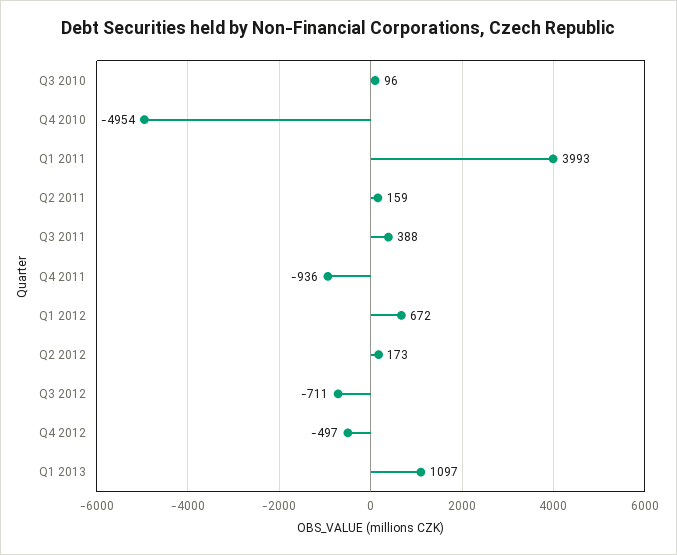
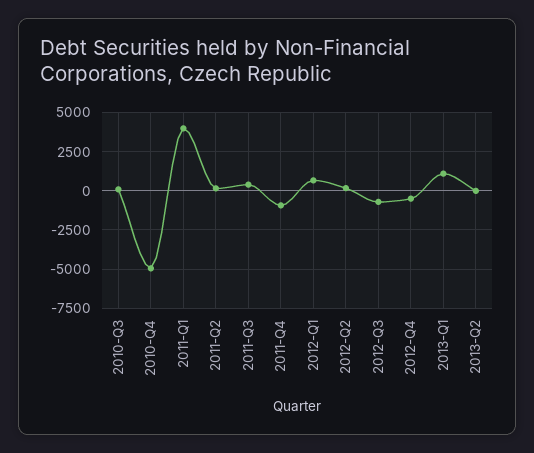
2013-Q2: none -> 0

